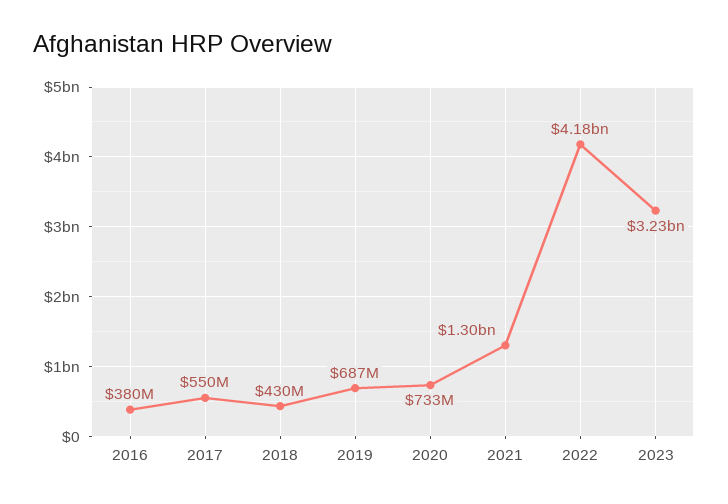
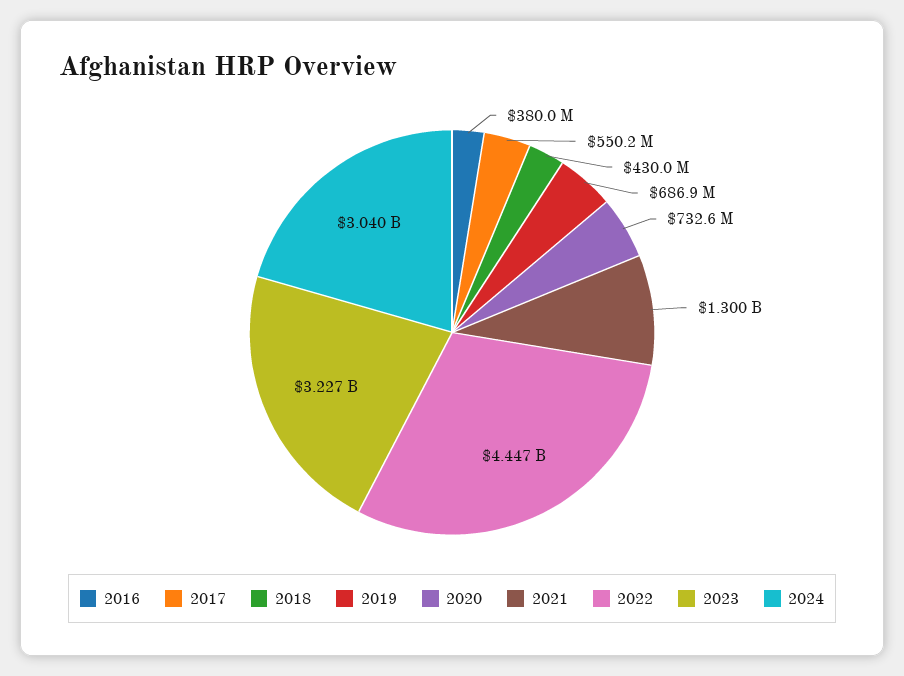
2022: 4180000000 -> 4447000000
2024: none -> 3040000000

